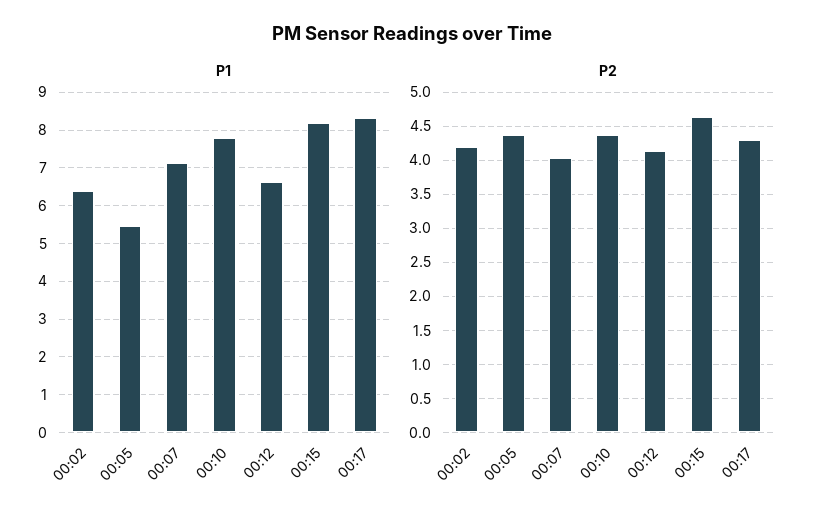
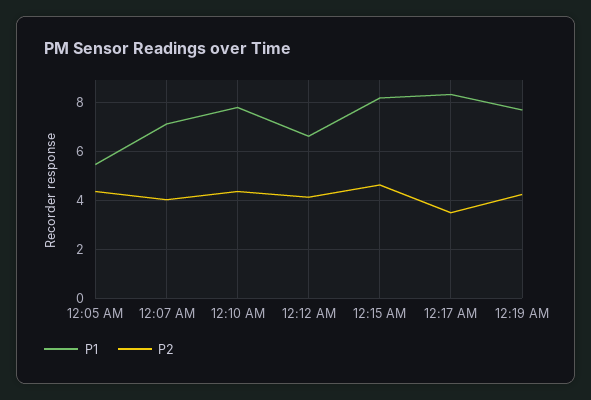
P1, 00:02: 6.4 -> none
P2, 00:02: 4.2 -> none
P2, 00:17: 4.3 -> 3.5
P1, 12:19 AM: none -> 7.75
P2, 12:19 AM: none -> 4.25

